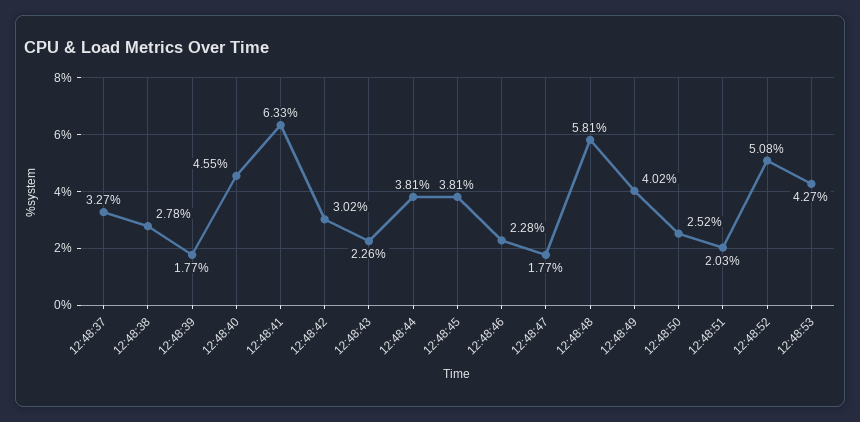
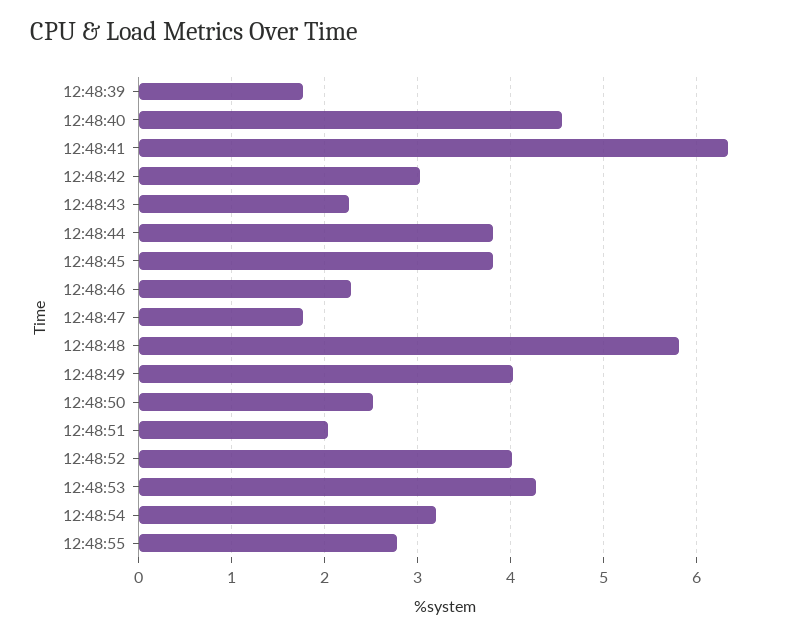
12:48:37: 3.27 -> none
12:48:38: 2.78 -> none
12:48:52: 5.08 -> 4
12:48:54: none -> 3.2
12:48:55: none -> 2.8

